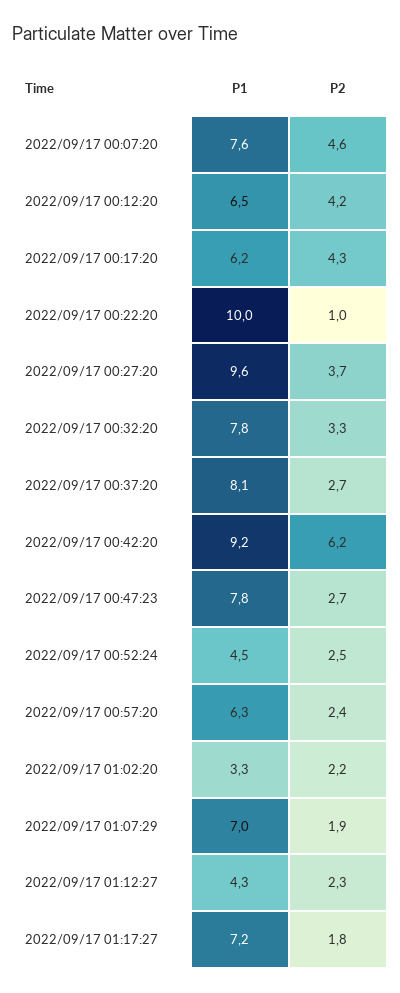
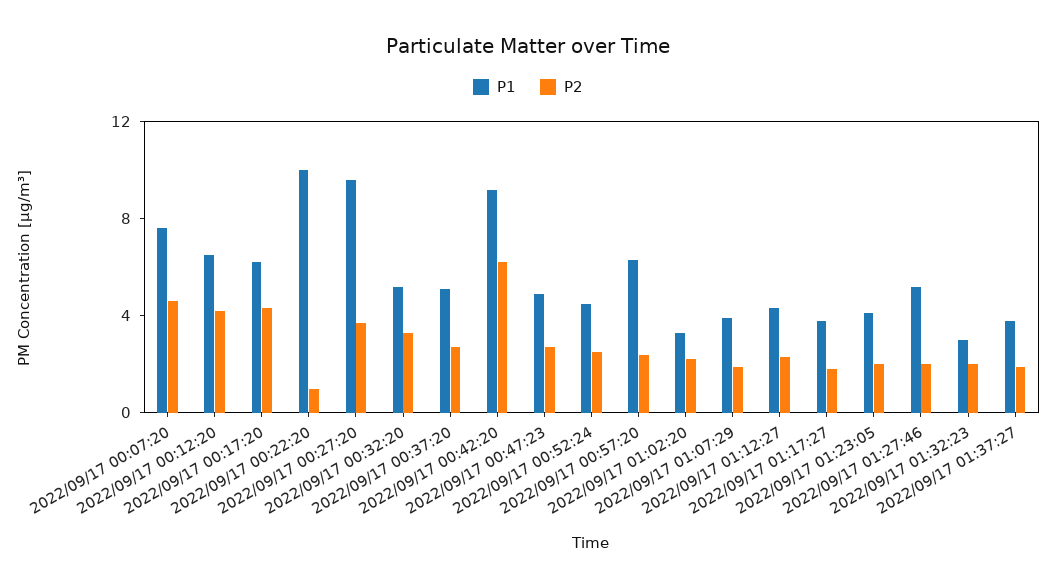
P1, 2022/09/17 00:32:20: 7.8 -> 5
P1, 2022/09/17 00:37:20: 8.1 -> 5
P1, 2022/09/17 00:47:23: 7.8 -> 5
P1, 2022/09/17 01:07:29: 7 -> 4
P1, 2022/09/17 01:17:27: 7.2 -> 4
P1, 2022/09/17 01:23:05: none -> 4
P2, 2022/09/17 01:23:05: none -> 2
P1, 2022/09/17 01:27:46: none -> 5
P2, 2022/09/17 01:27:46: none -> 2
P1, 2022/09/17 01:32:23: none -> 3
P2, 2022/09/17 01:32:23: none -> 2
P1, 2022/09/17 01:37:27: none -> 4
P2, 2022/09/17 01:37:27: none -> 2

